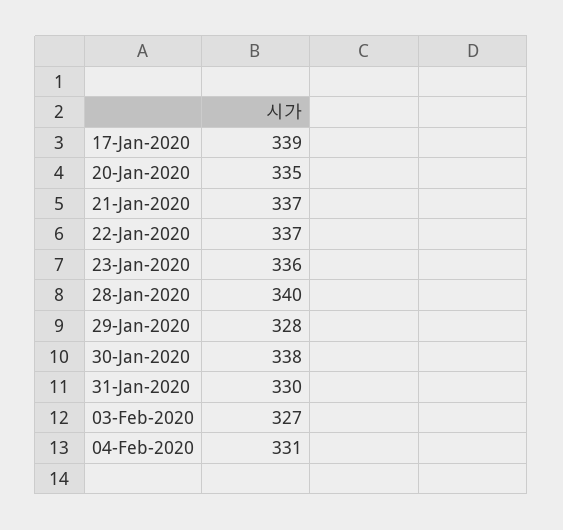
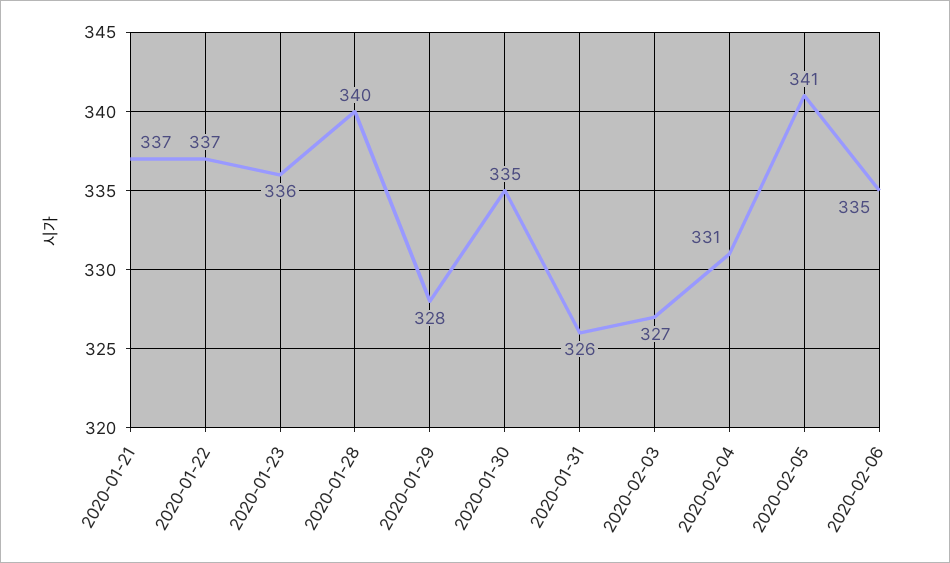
17-Jan-2020: 339 -> none
20-Jan-2020: 335 -> none
30-Jan-2020: 338 -> 335
31-Jan-2020: 330 -> 326
2020-02-05: none -> 341
2020-02-06: none -> 335

